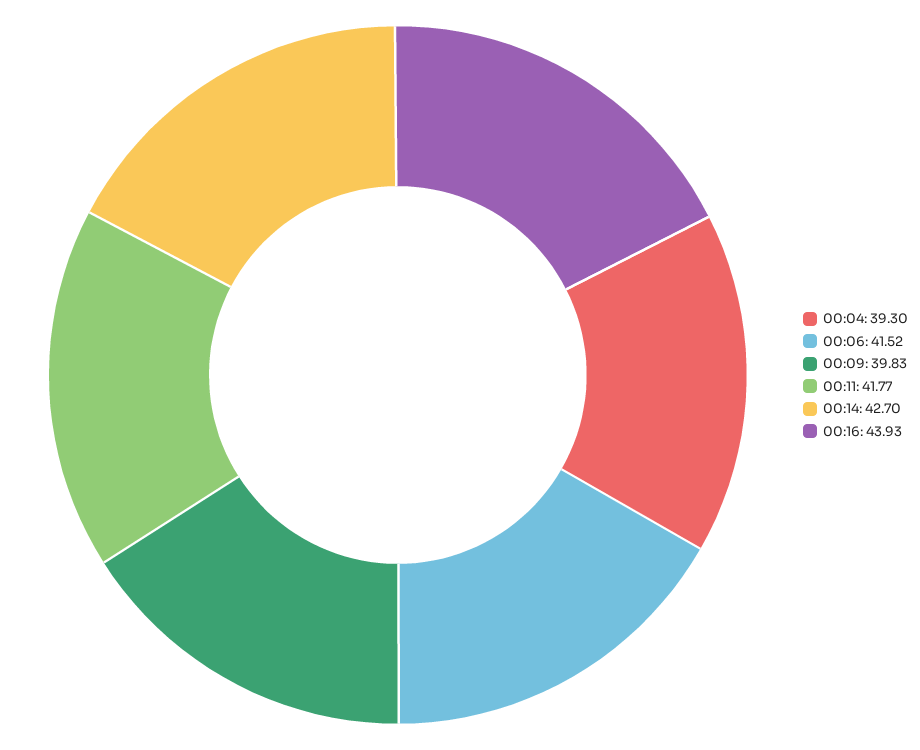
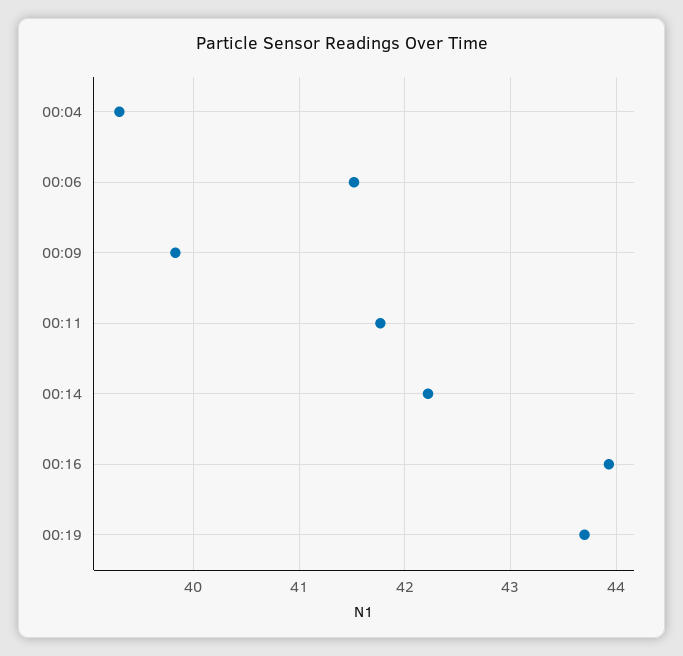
00:14: 42.7 -> 42.2
00:19: none -> 43.7

